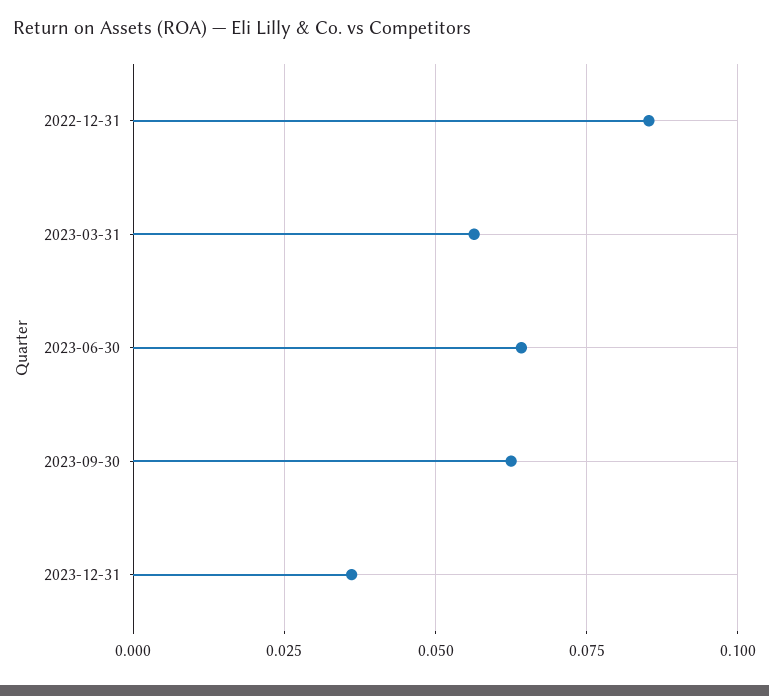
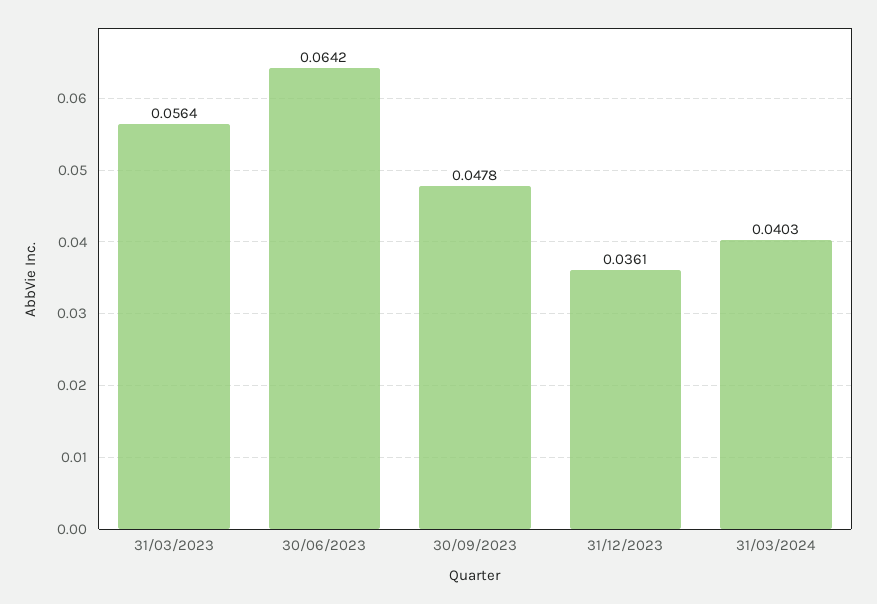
2022-12-31: 0.085 -> none
2023-09-30: 0.0625 -> 0.0478
31/03/2024: none -> 0.0403

